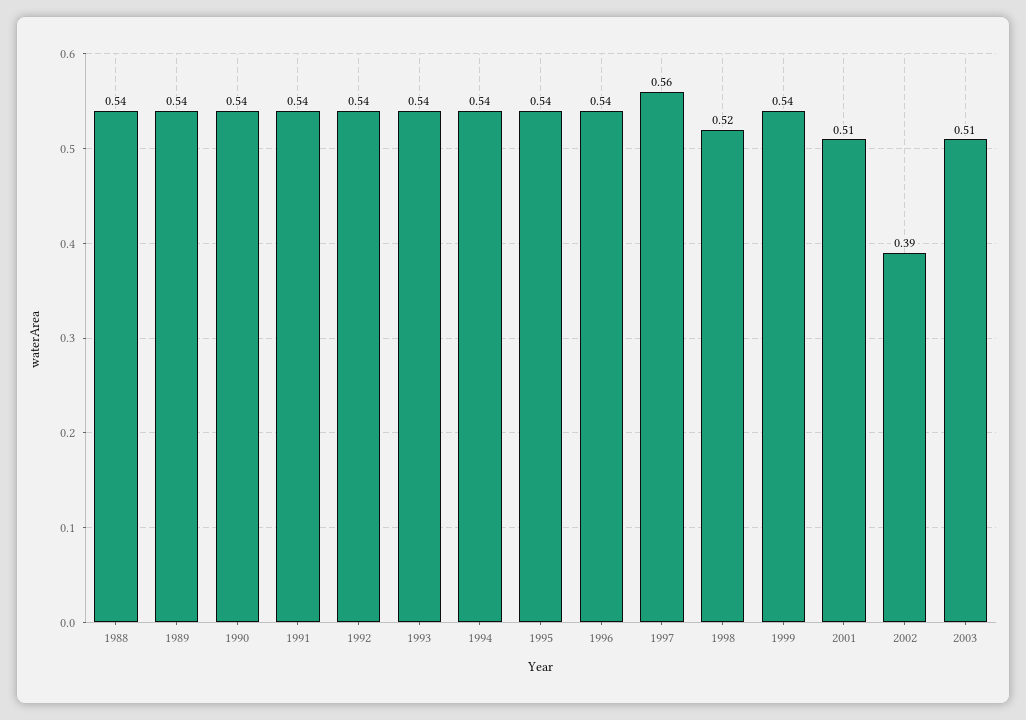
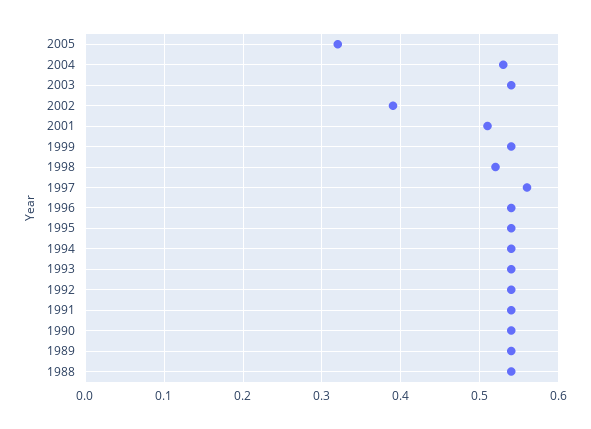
2003: 0.51 -> 0.54
2005: none -> 0.32
2004: none -> 0.53

